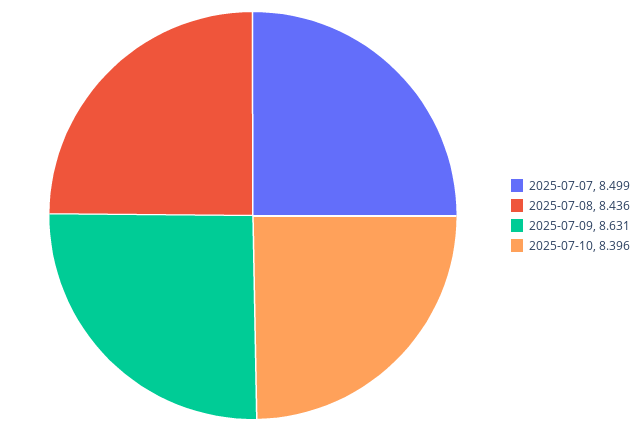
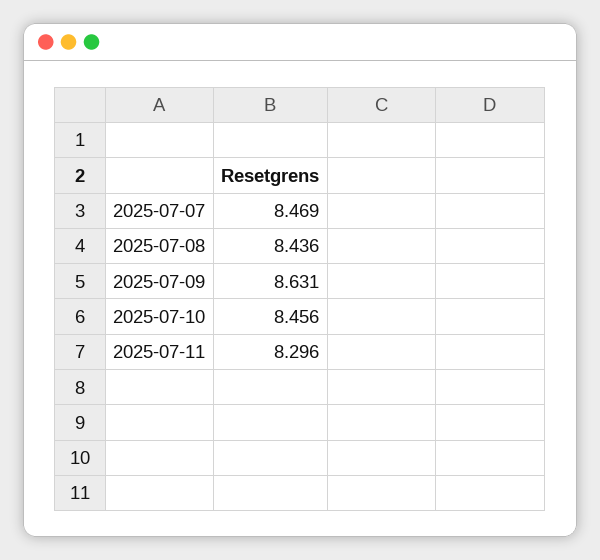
2025-07-07: 8.499 -> 8.469
2025-07-10: 8.396 -> 8.456
2025-07-11: none -> 8.296

